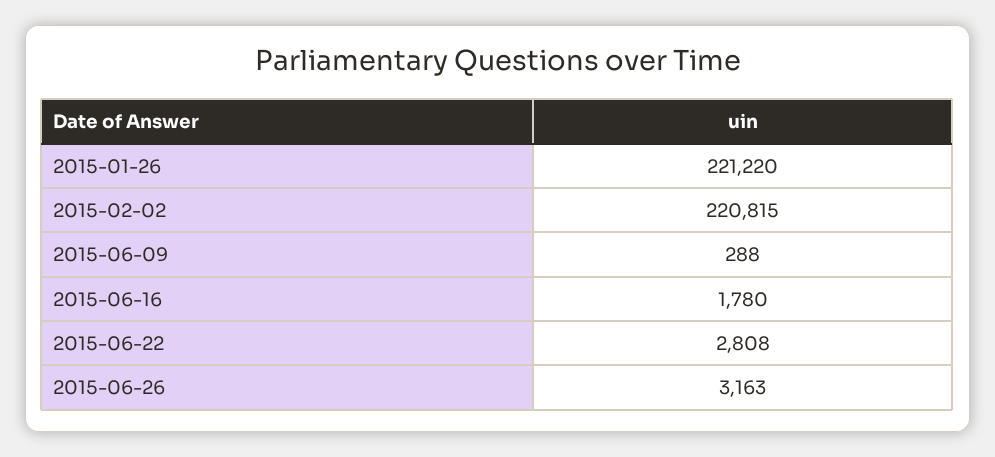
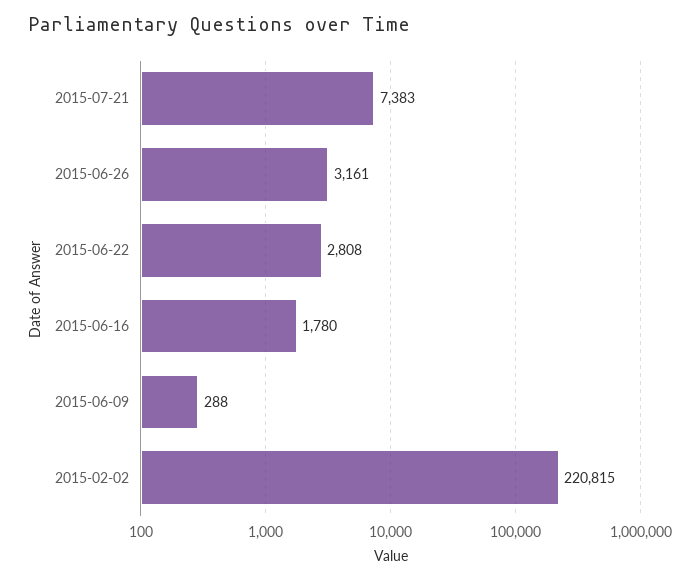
2015-01-26: 221220 -> none
2015-06-26: 3163 -> 3161
2015-07-21: none -> 7383

